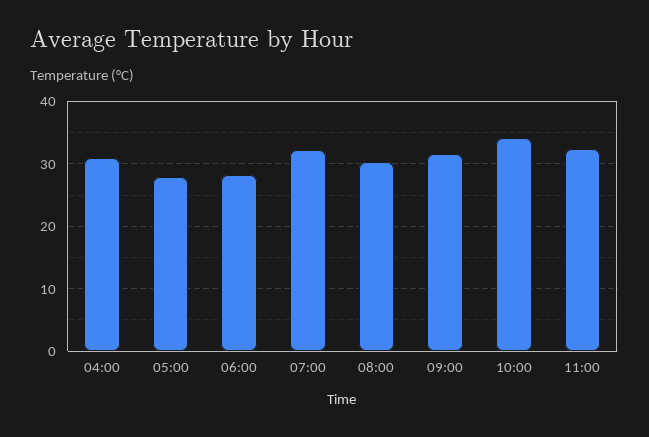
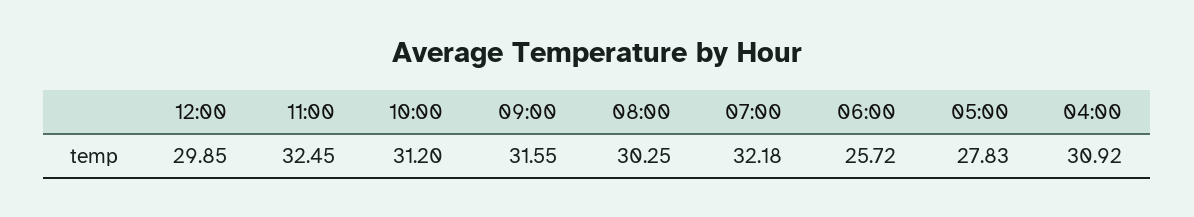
06:00: 28 -> 25.72
10:00: 34 -> 31.2
12:00: none -> 29.85

